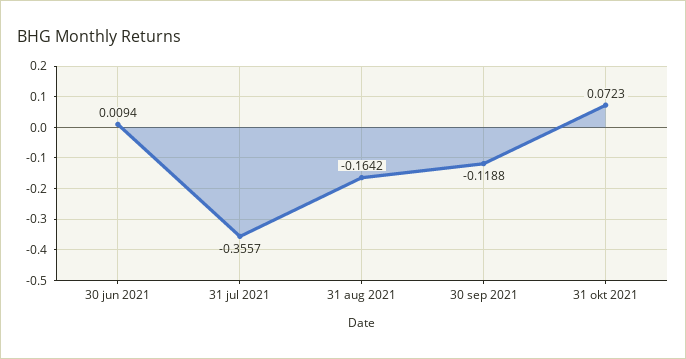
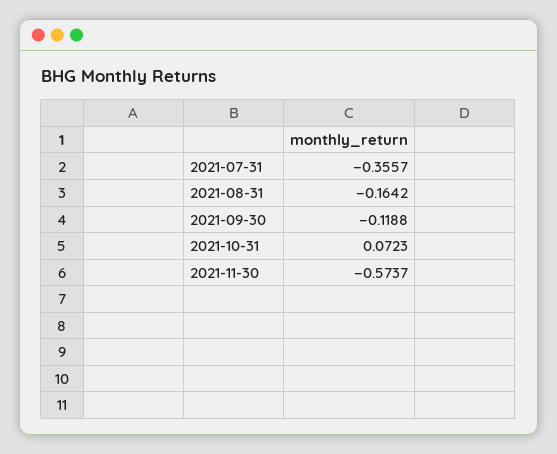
30 jun 2021: 0.0094 -> none
2021-11-30: none -> -0.5737

